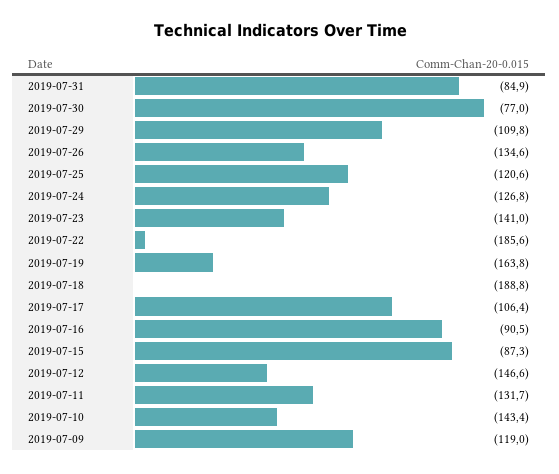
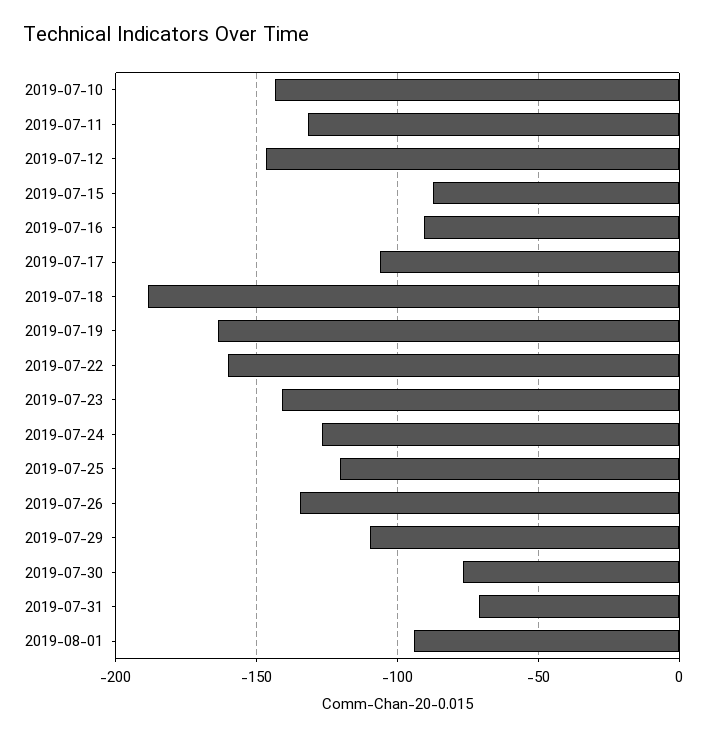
2019-07-31: -84.9 -> -70
2019-07-22: -185.6 -> -160
2019-07-09: -119 -> none
2019-08-01: none -> -95

